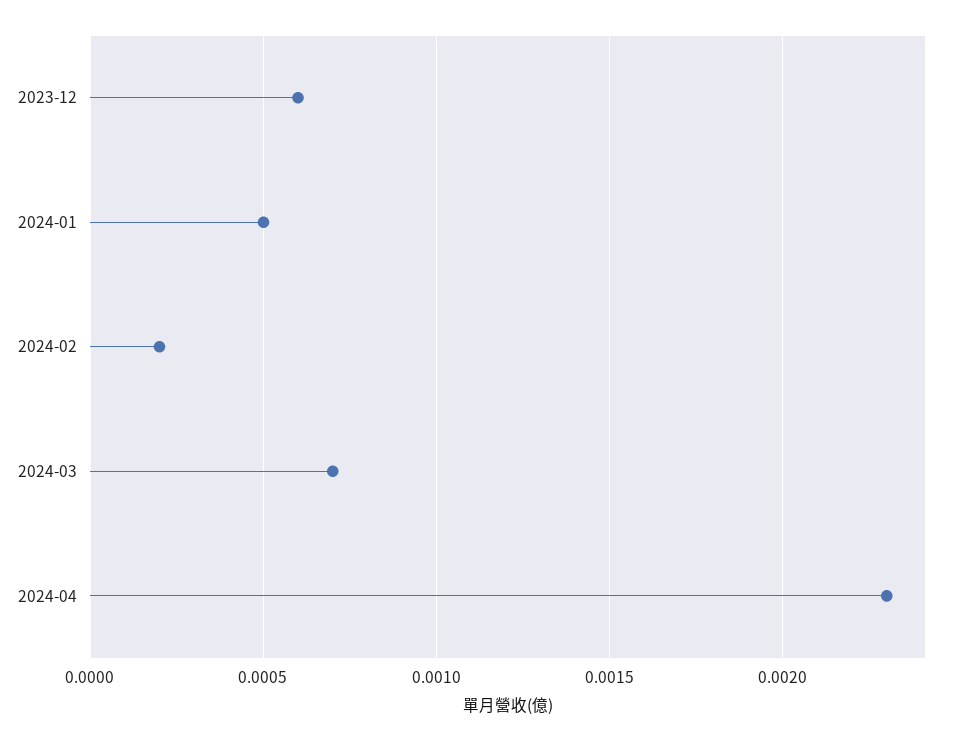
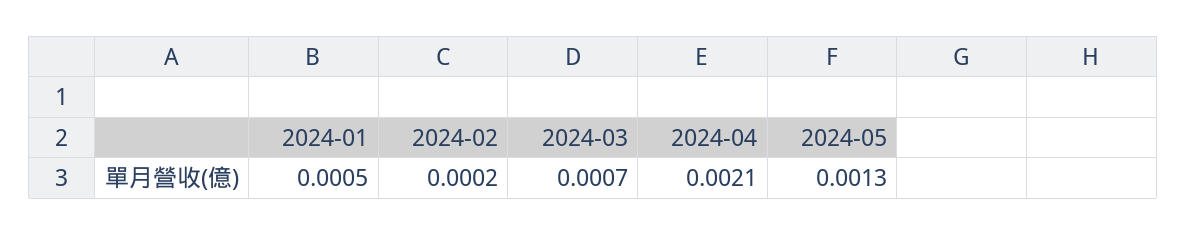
2023-12: 0.0006 -> none
2024-04: 0.0023 -> 0.0021
2024-05: none -> 0.0013

